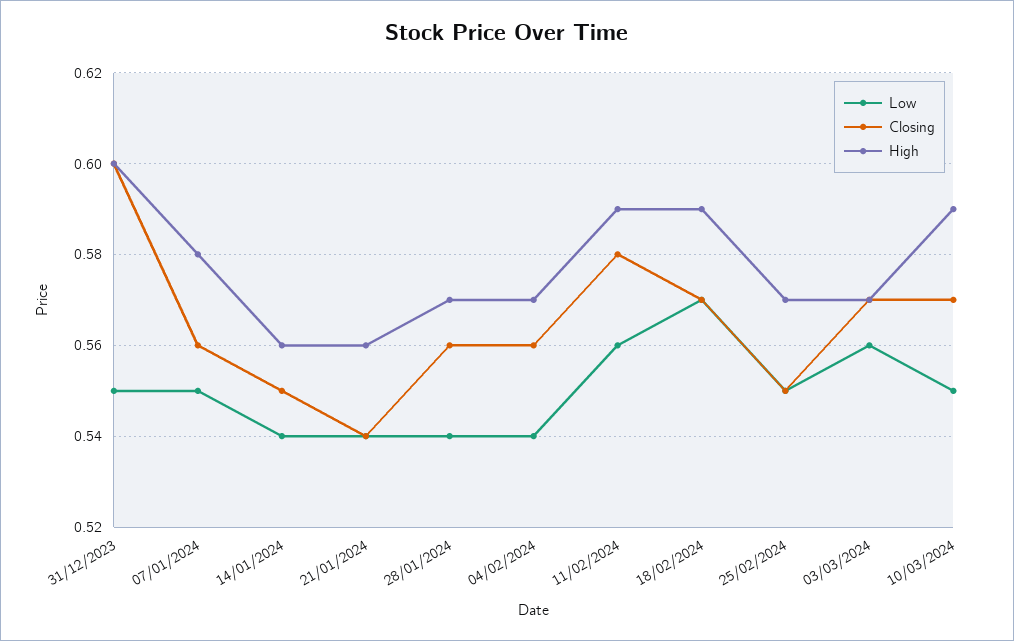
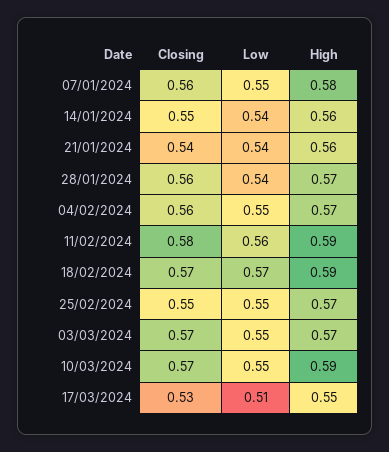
Low, 31/12/2023: 0.55 -> none
Closing, 31/12/2023: 0.6 -> none
High, 31/12/2023: 0.6 -> none
Low, 04/02/2024: 0.54 -> 0.55
Low, 03/03/2024: 0.56 -> 0.55
Closing, 17/03/2024: none -> 0.53
Low, 17/03/2024: none -> 0.51
High, 17/03/2024: none -> 0.55

